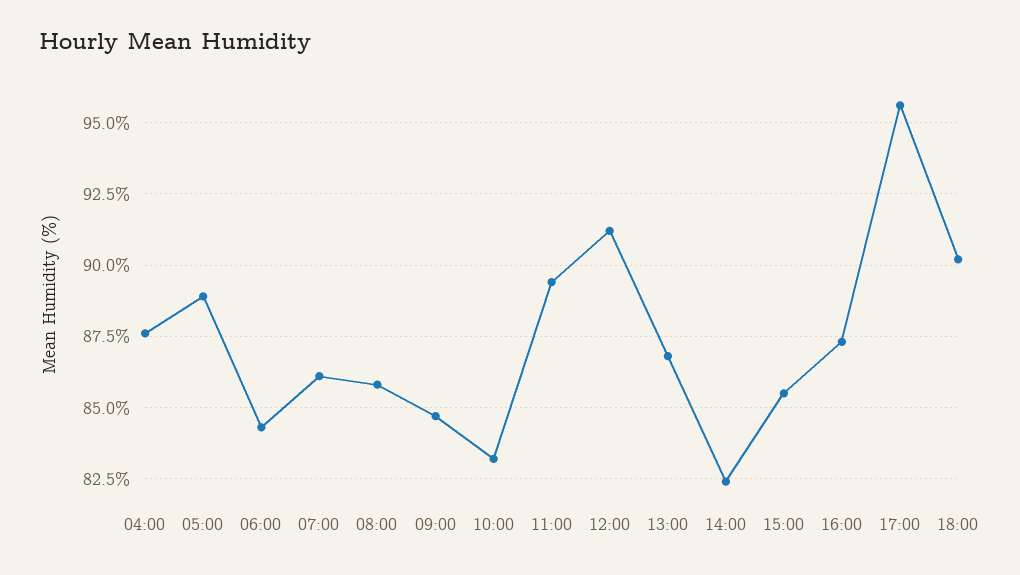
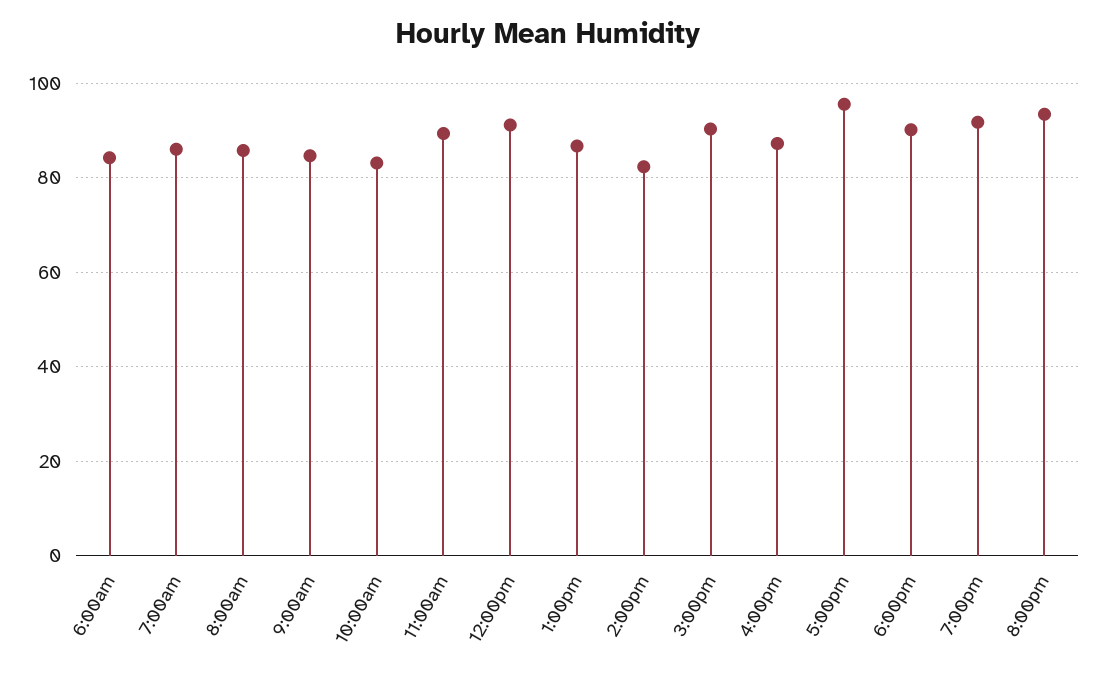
04:00: 87.5 -> none
05:00: 89 -> none
15:00: 85.5 -> 90
7:00pm: none -> 92
8:00pm: none -> 94

